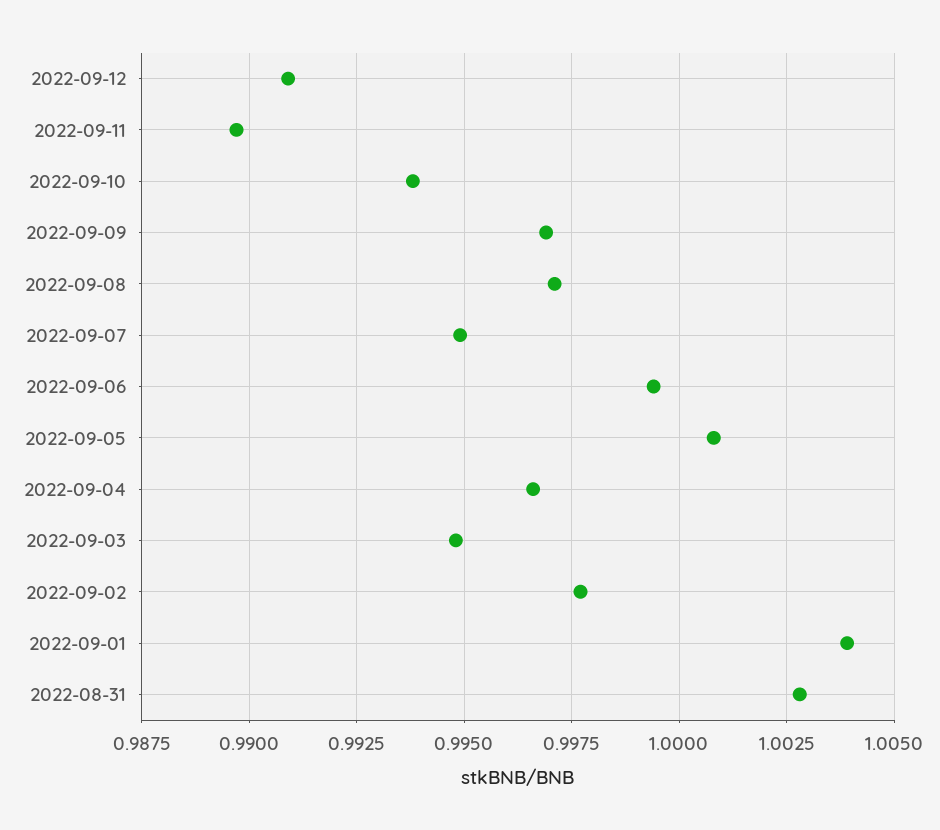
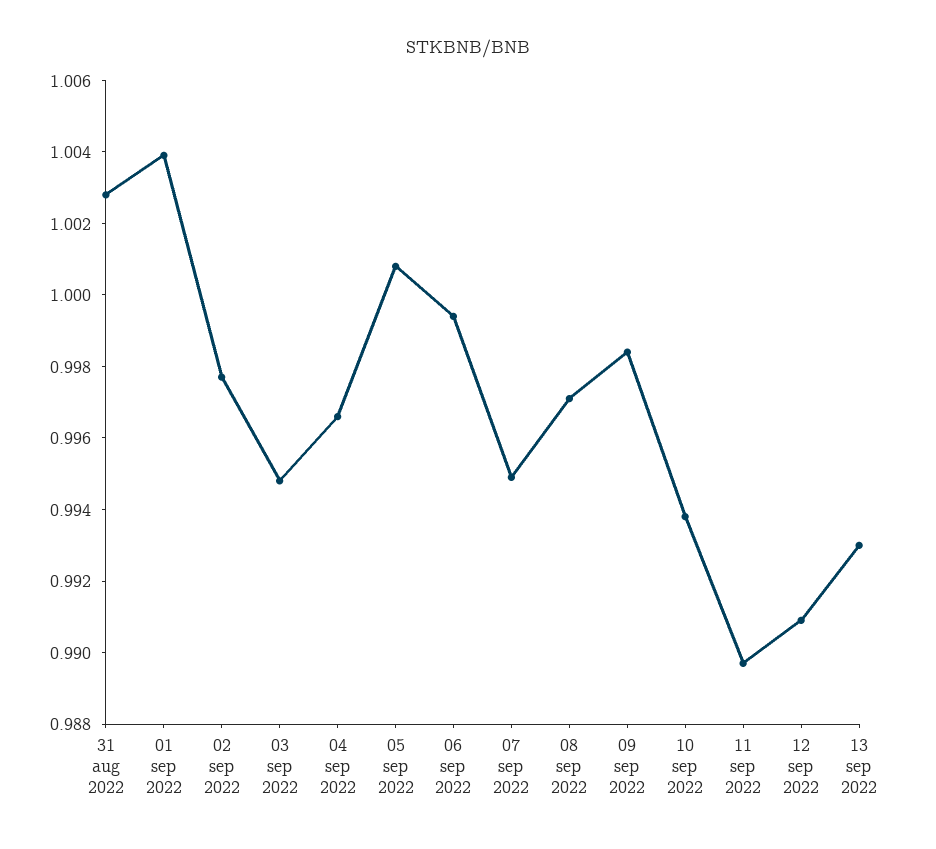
2022-09-09: 0.997 -> 0.9985
13 sep 2022: none -> 0.993

